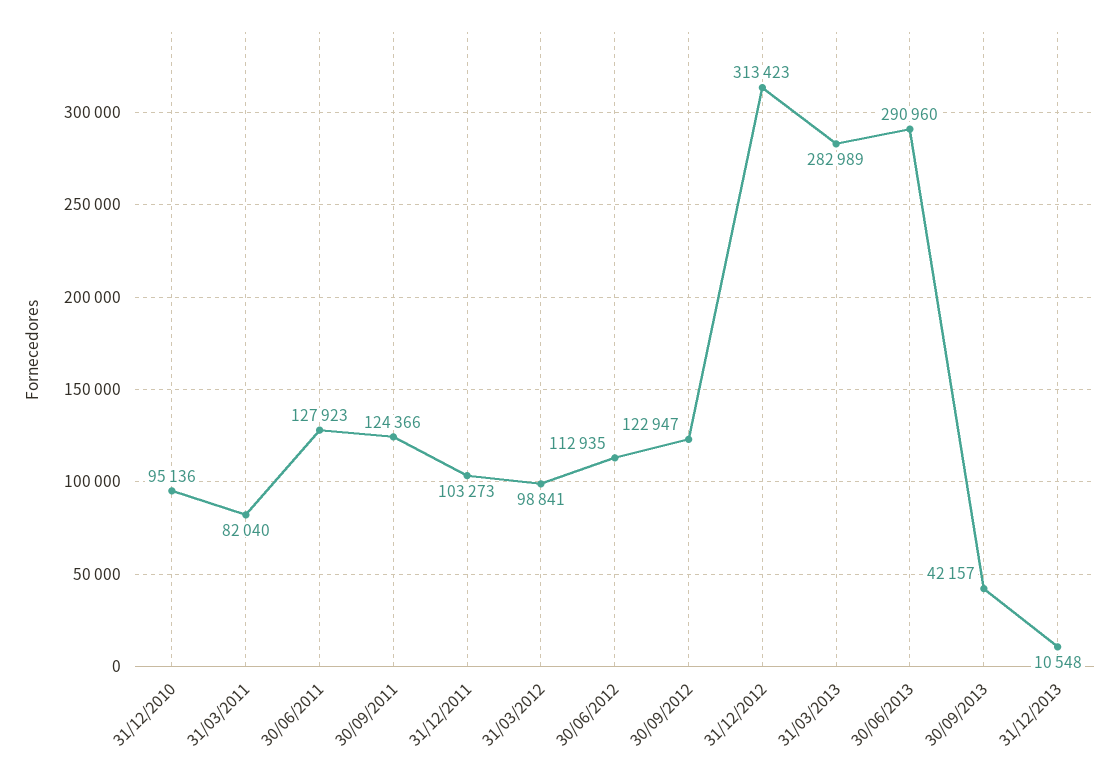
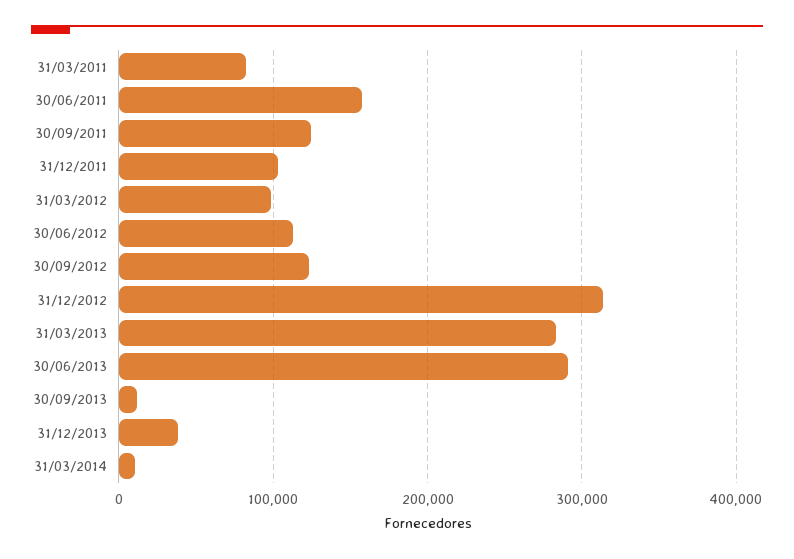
31/12/2010: 95136 -> none
30/06/2011: 127923 -> 160000
30/09/2013: 42157 -> 10000
31/12/2013: 10548 -> 40000
31/03/2014: none -> 10000

